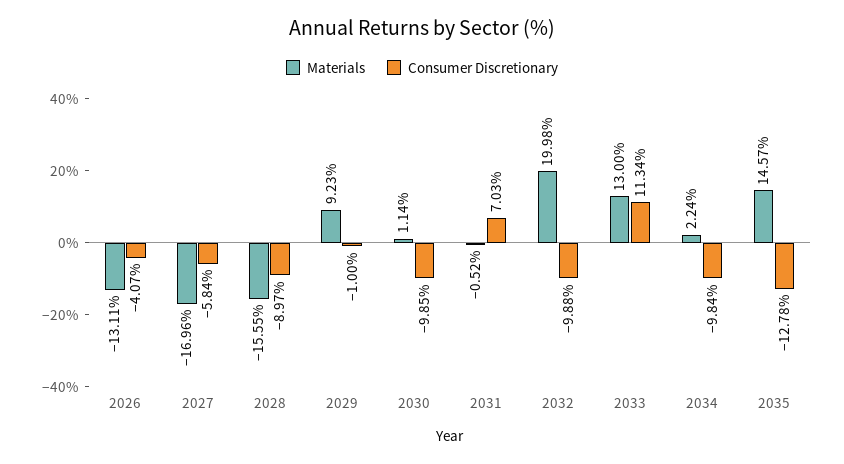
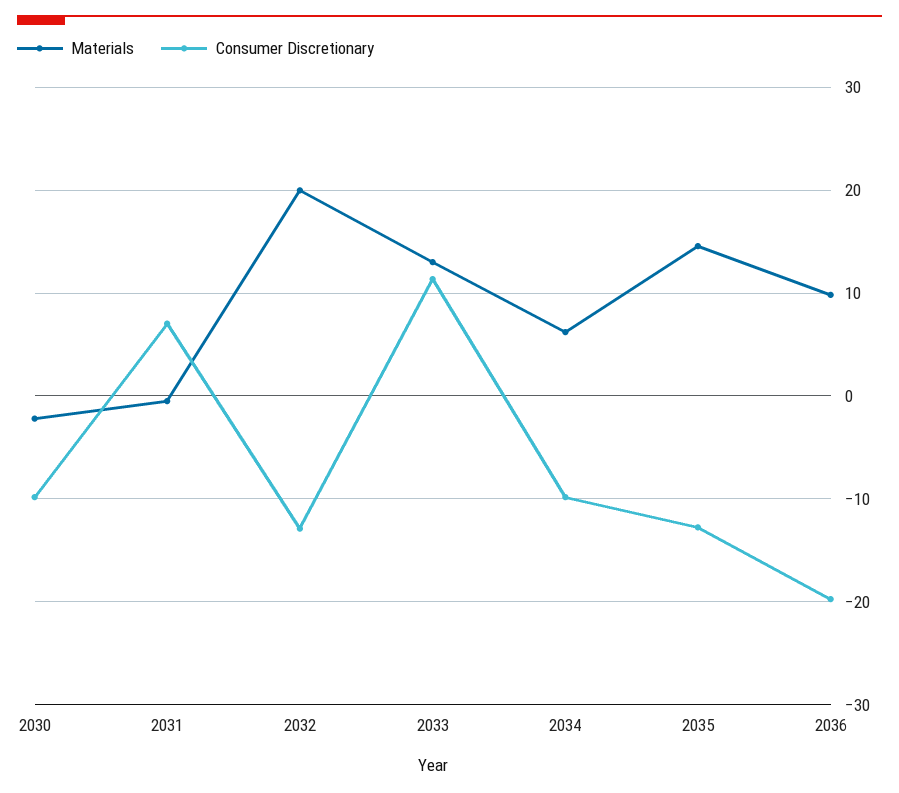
Materials, 2026: -13.11 -> none
Consumer Discretionary, 2026: -4.07 -> none
Materials, 2027: -16.96 -> none
Consumer Discretionary, 2027: -5.84 -> none
Materials, 2028: -15.55 -> none
Consumer Discretionary, 2028: -8.97 -> none
Materials, 2029: 9.23 -> none
Consumer Discretionary, 2029: -1 -> none
Materials, 2030: 1.14 -> -2
Consumer Discretionary, 2032: -9.88 -> -13
Materials, 2034: 2.24 -> 6
Materials, 2036: none -> 10
Consumer Discretionary, 2036: none -> -20

